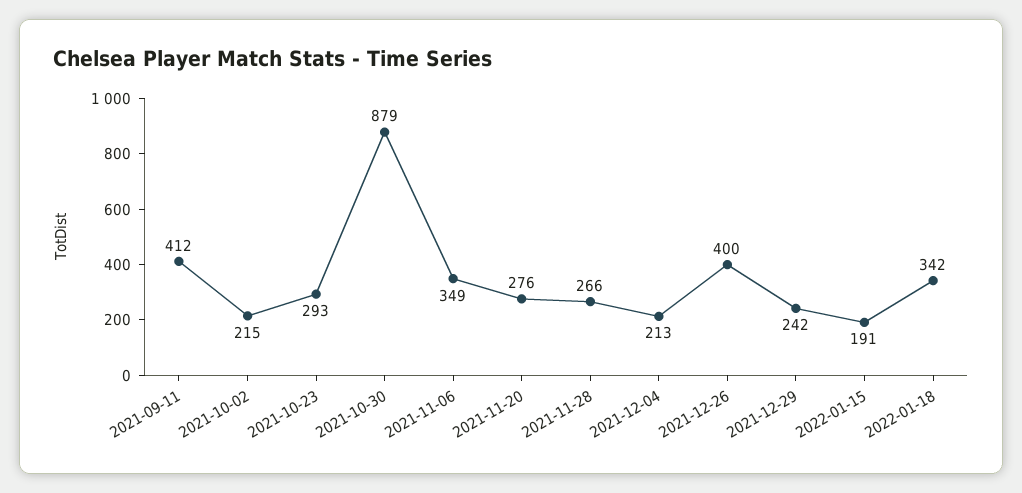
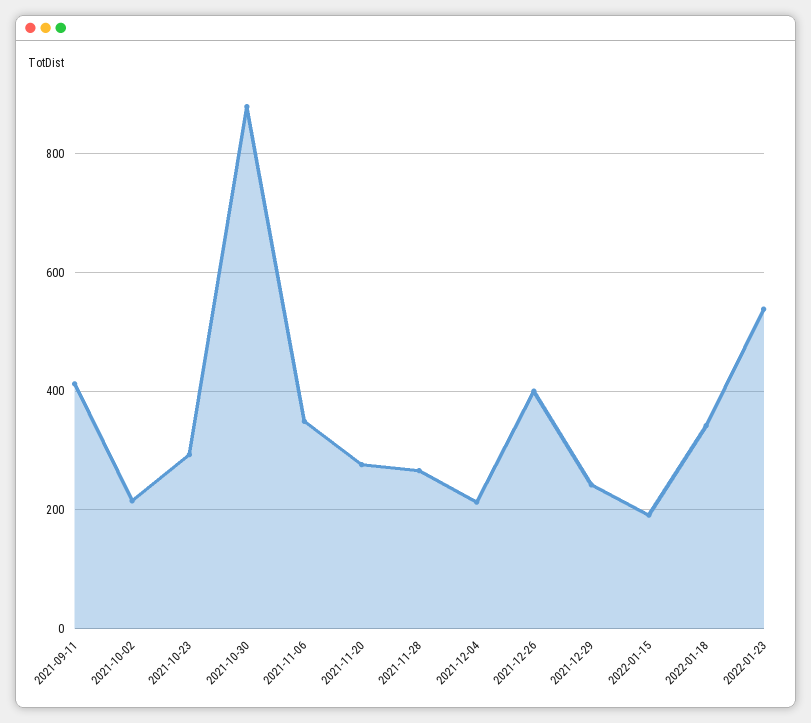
2022-01-23: none -> 540

